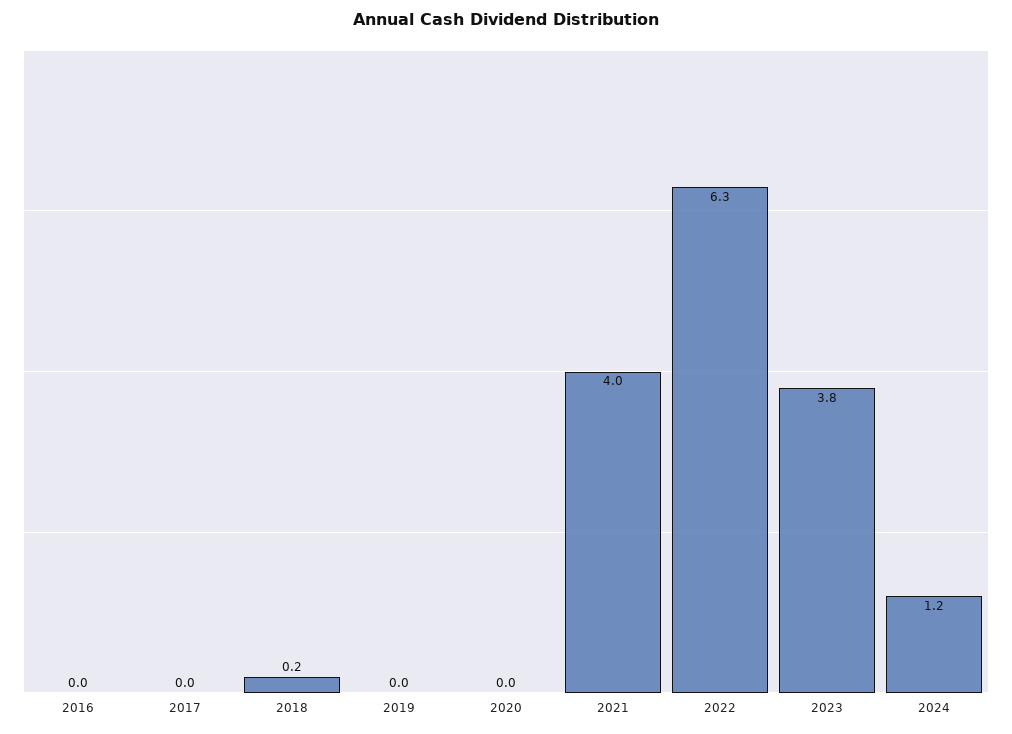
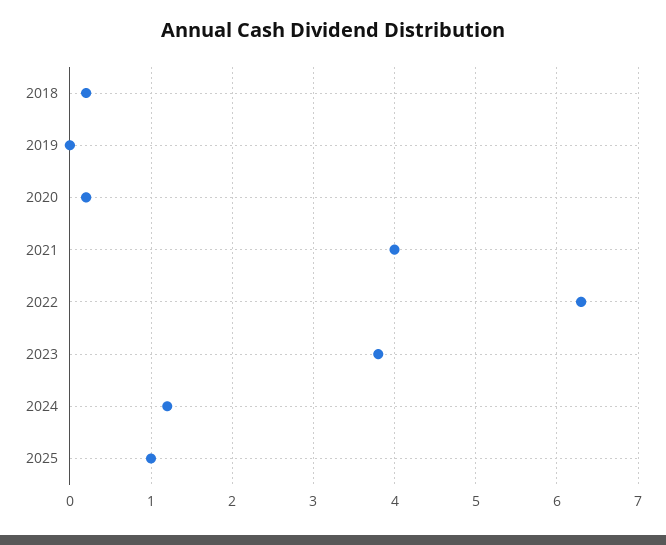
2016: 0 -> none
2017: 0 -> none
2020: 0 -> 0.2
2025: none -> 1

